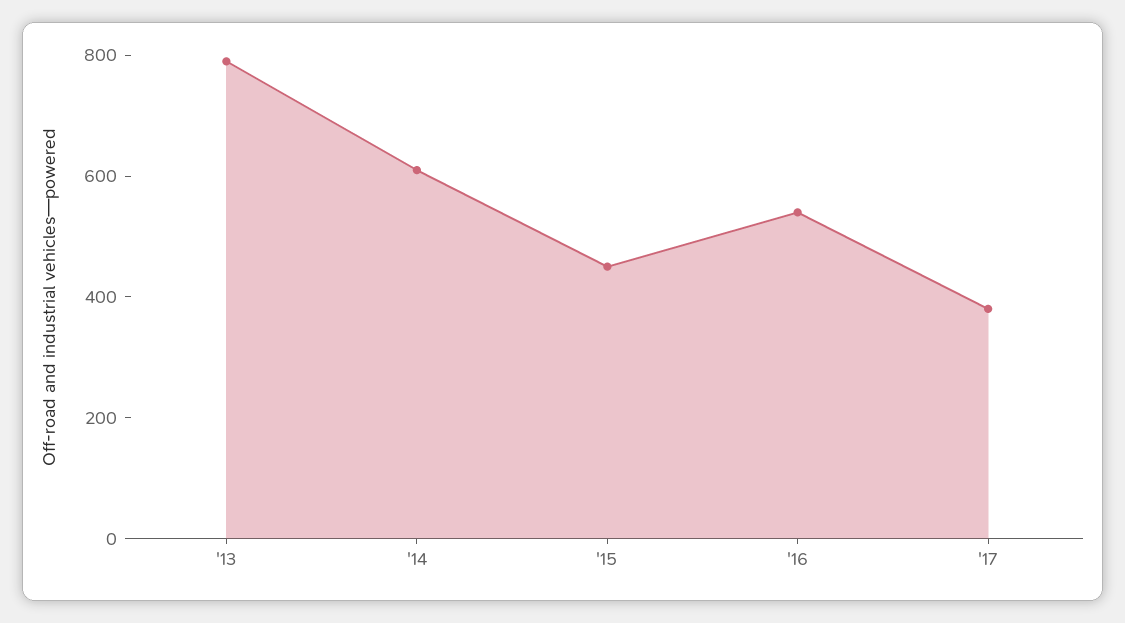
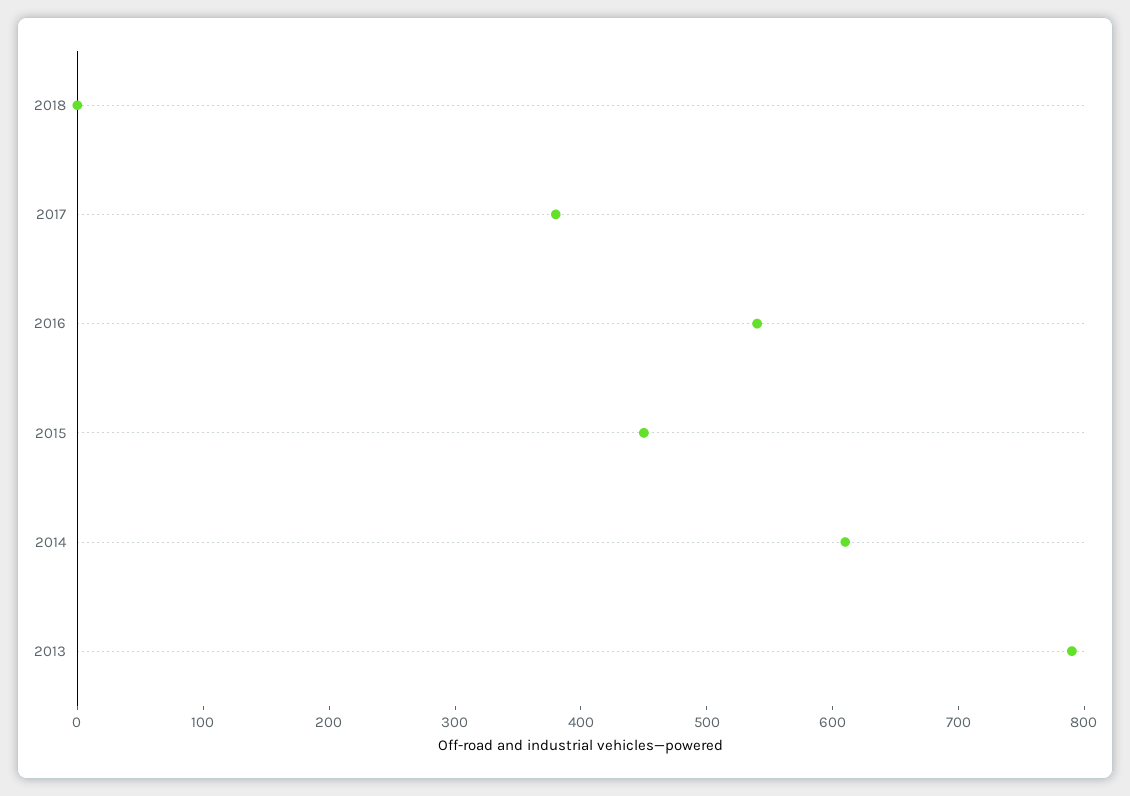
2018: none -> 0

